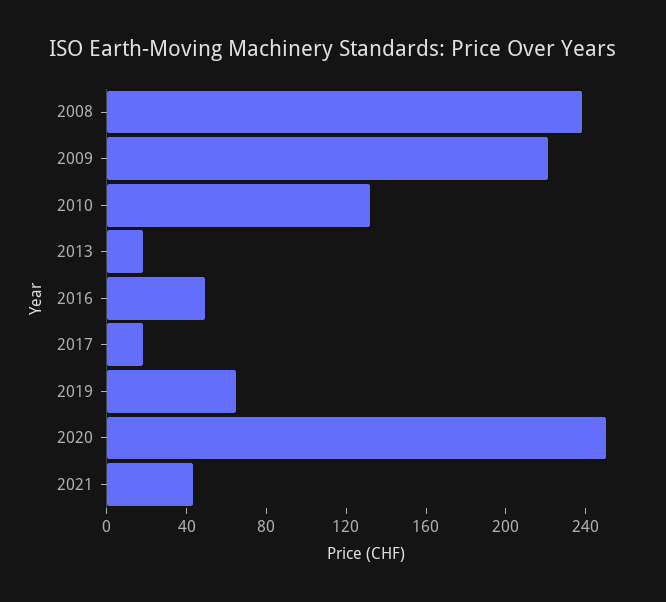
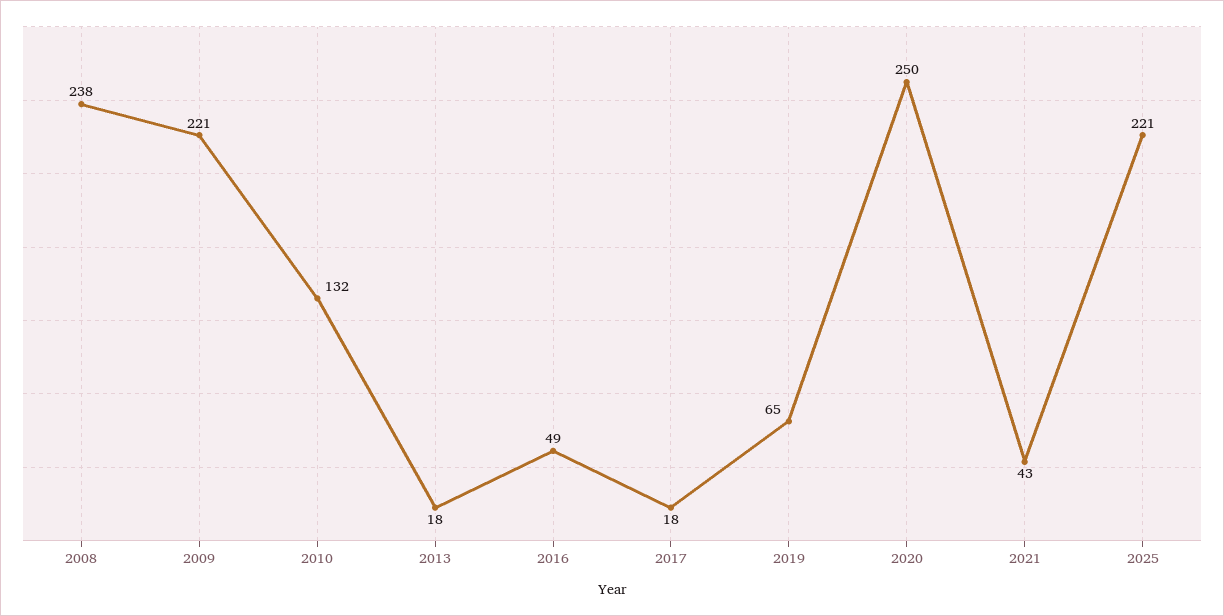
2025: none -> 221

